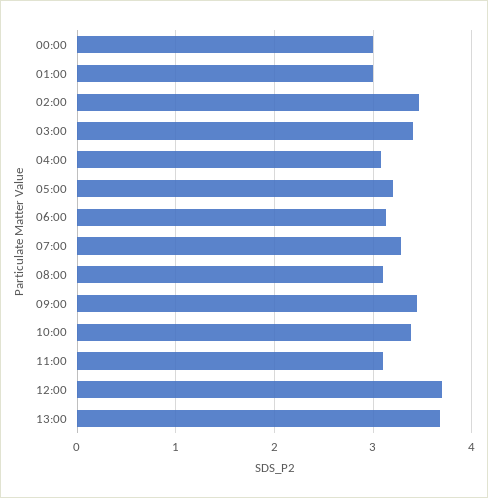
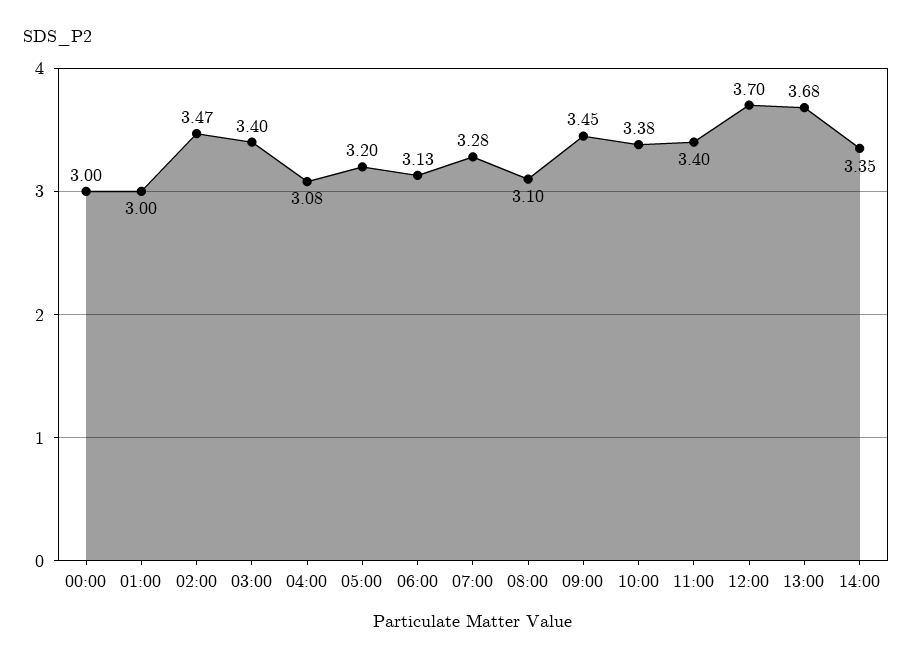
11:00: 3.1 -> 3.4
14:00: none -> 3.35

